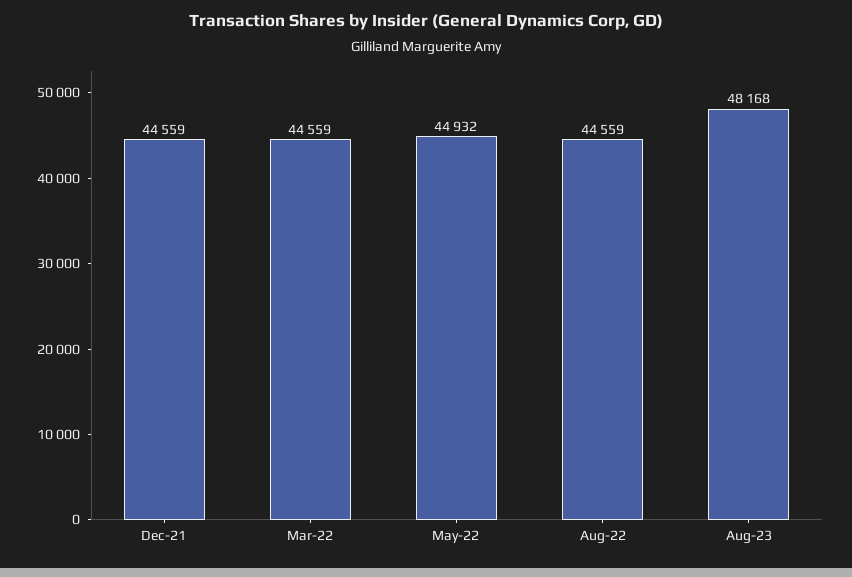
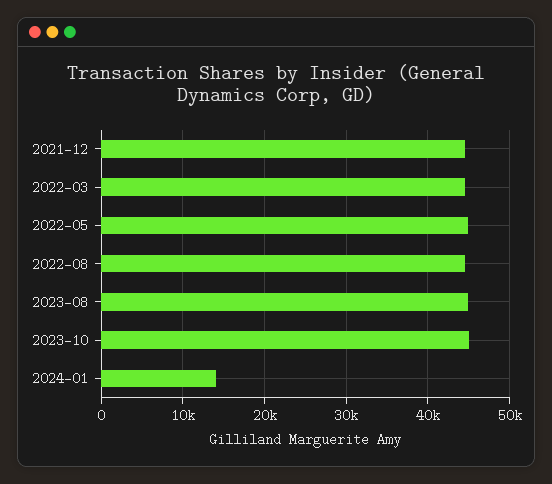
Aug-23: 48168 -> 45000
2023-10: none -> 45000
2024-01: none -> 14000

